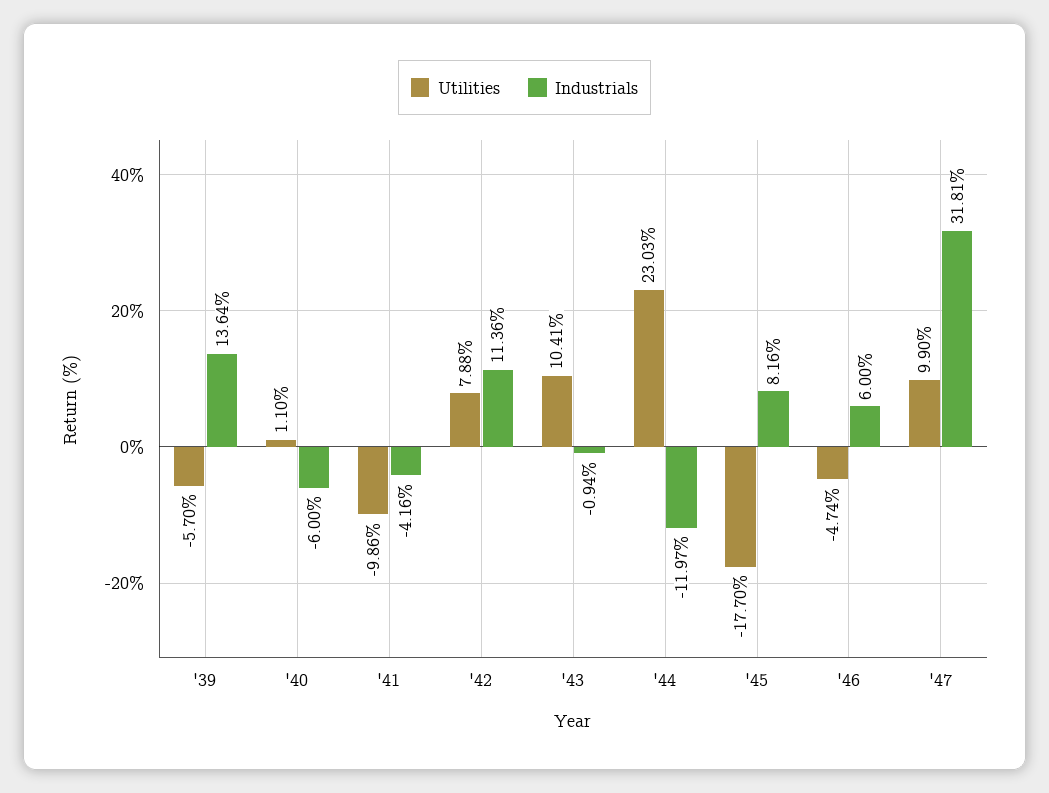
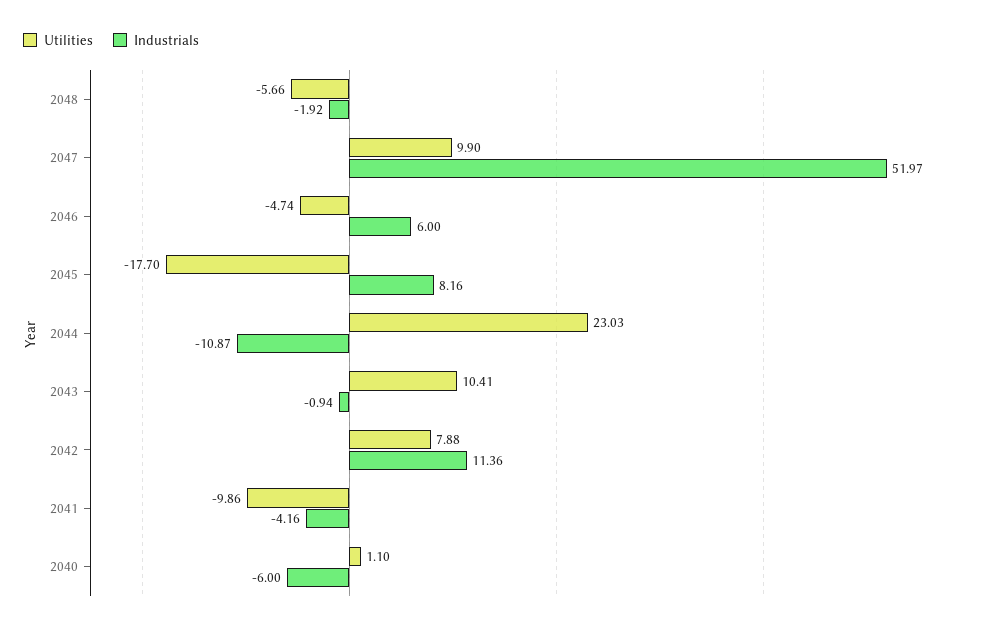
Utilities, '39: -5.7 -> none
Industrials, '39: 13.64 -> none
Industrials, '44: -11.97 -> -10.87
Industrials, '47: 31.81 -> 51.97
Utilities, 2048: none -> -5.66
Industrials, 2048: none -> -1.92

